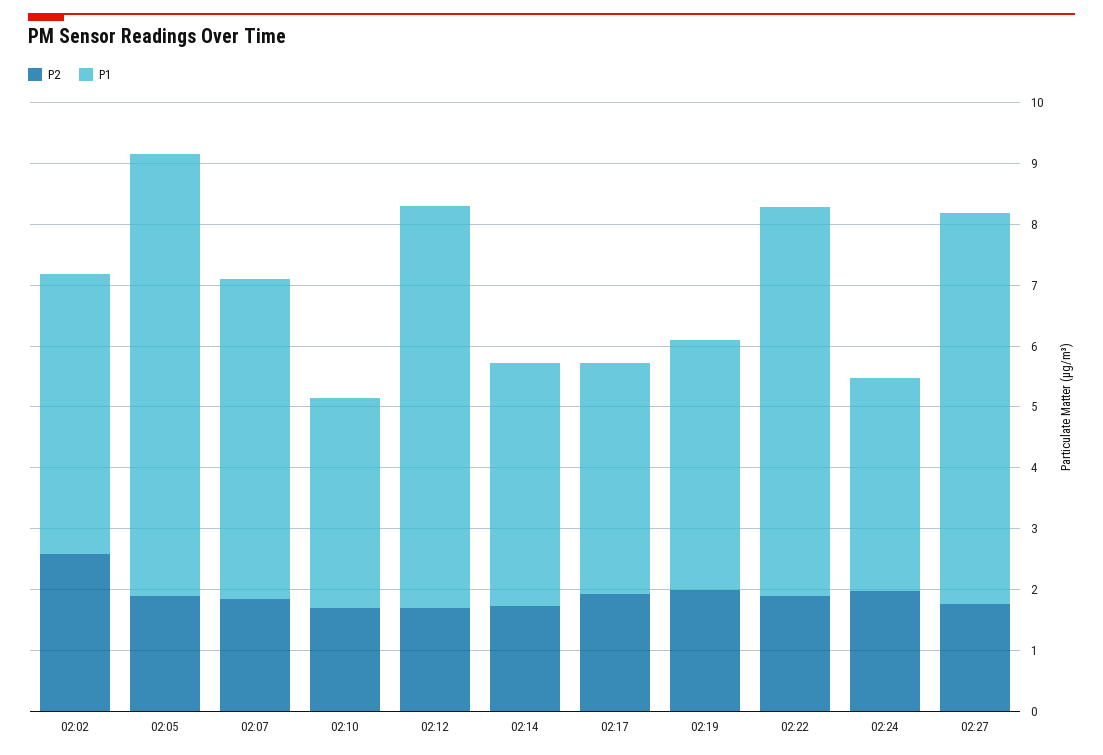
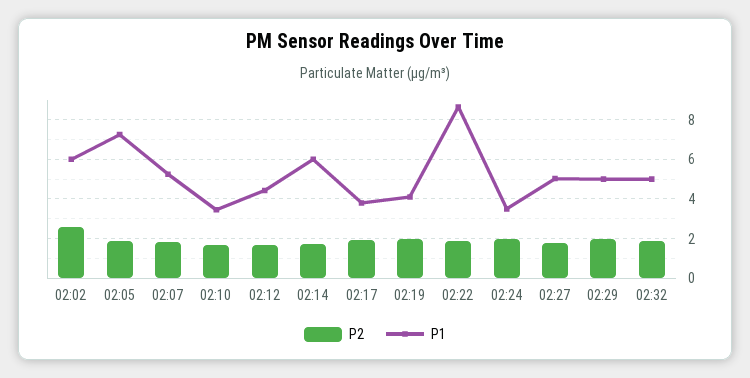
P1, 02:02: 4.6 -> 6
P1, 02:12: 6.6 -> 4.5
P1, 02:14: 4 -> 6
P1, 02:22: 6.4 -> 8.5
P1, 02:27: 6.4 -> 5
P2, 02:29: none -> 2
P1, 02:29: none -> 5
P2, 02:32: none -> 2
P1, 02:32: none -> 5

